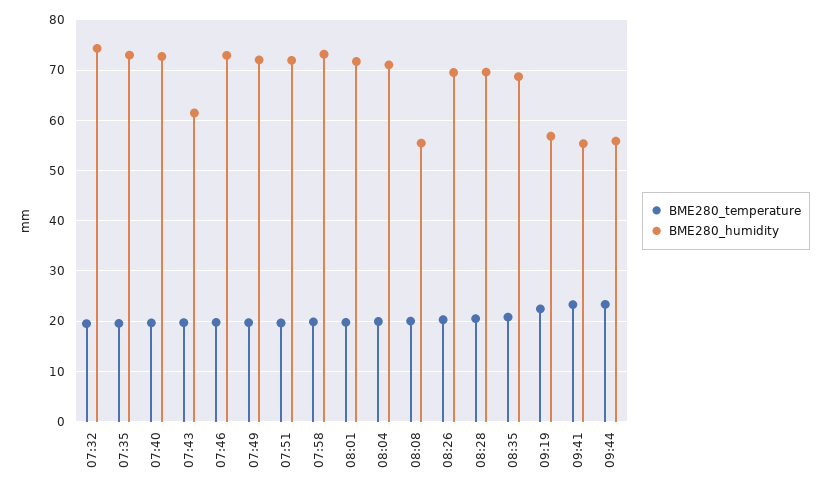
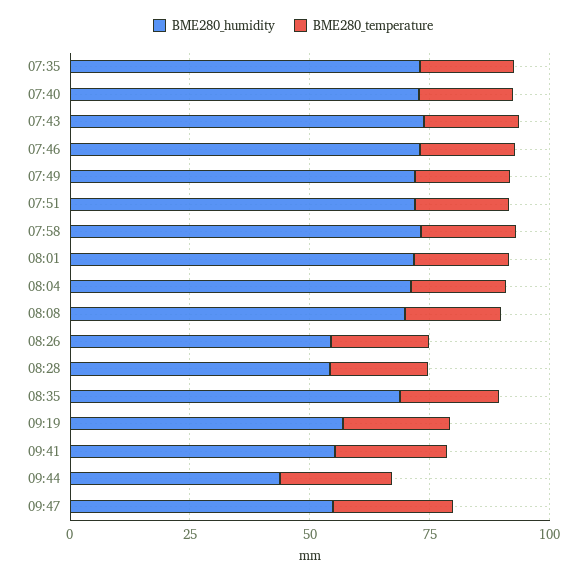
BME280_temperature, 07:32: 20 -> none
BME280_humidity, 07:32: 74 -> none
BME280_humidity, 07:43: 62 -> 75
BME280_humidity, 08:08: 56 -> 70
BME280_humidity, 08:26: 70 -> 55
BME280_humidity, 08:28: 70 -> 55
BME280_humidity, 09:44: 56 -> 45
BME280_humidity, 09:47: none -> 55
BME280_temperature, 09:47: none -> 25

